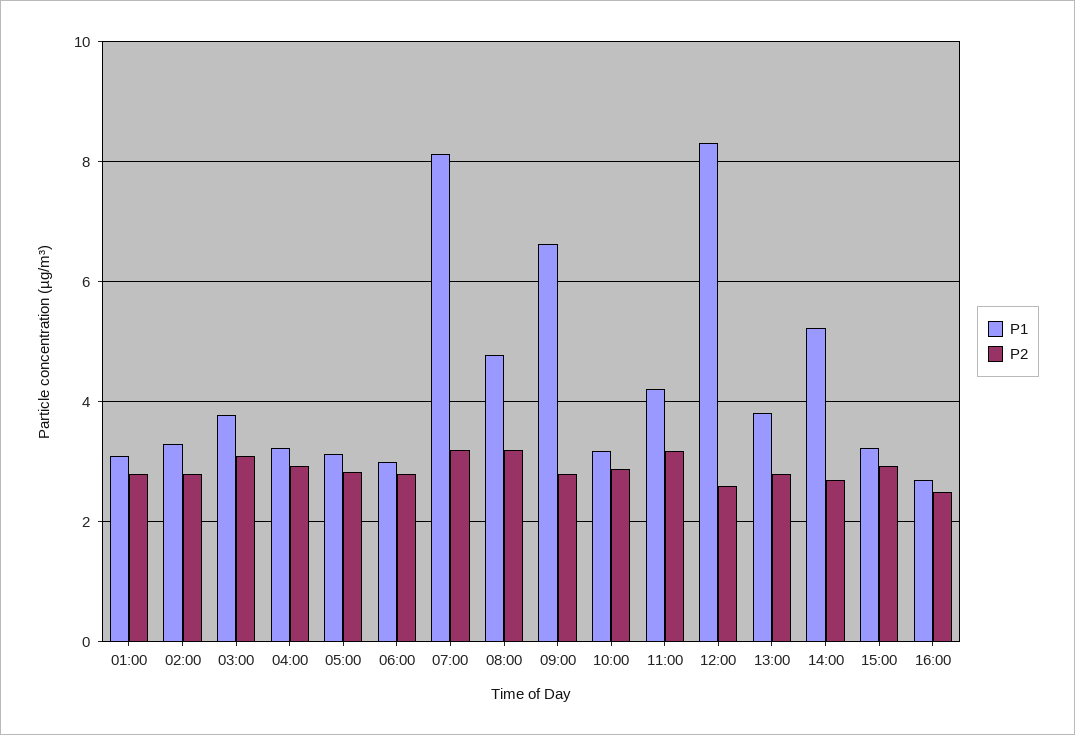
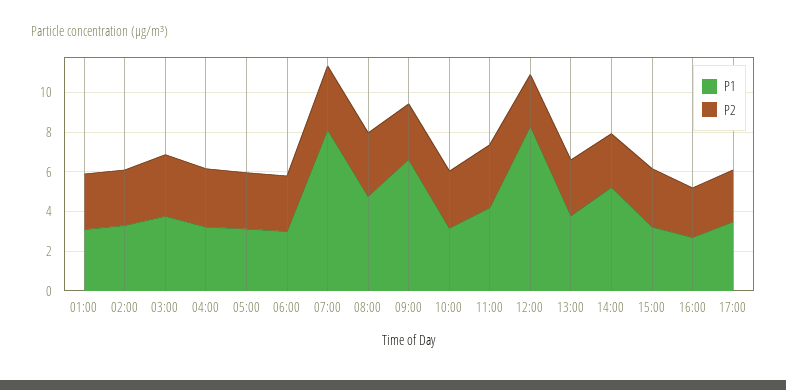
P1, 17:00: none -> 3.5
P2, 17:00: none -> 2.5

